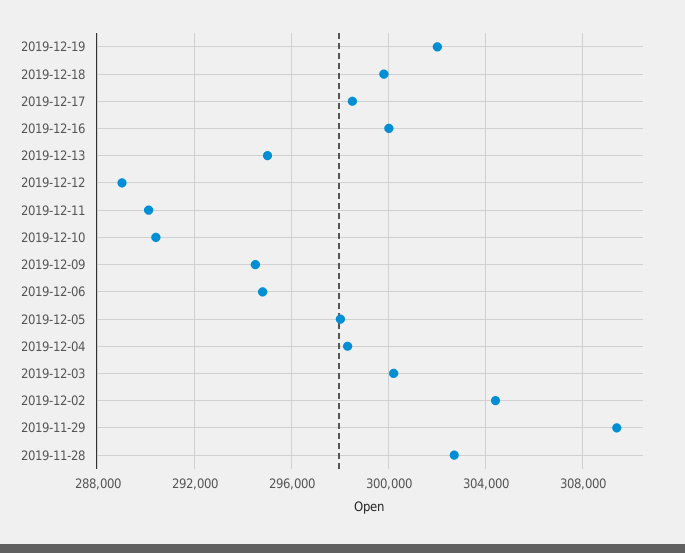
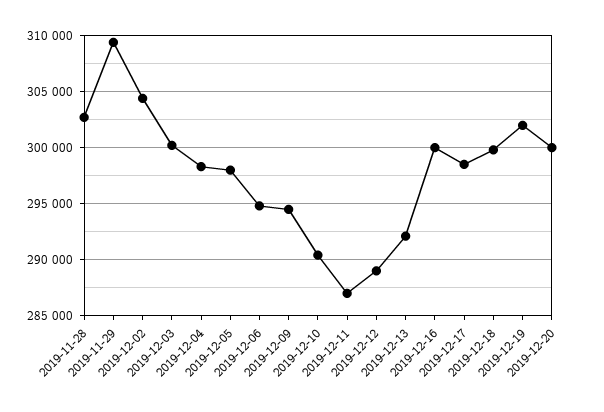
2019-12-13: 295000 -> 292000
2019-12-11: 290000 -> 287000
2019-12-20: none -> 300000

